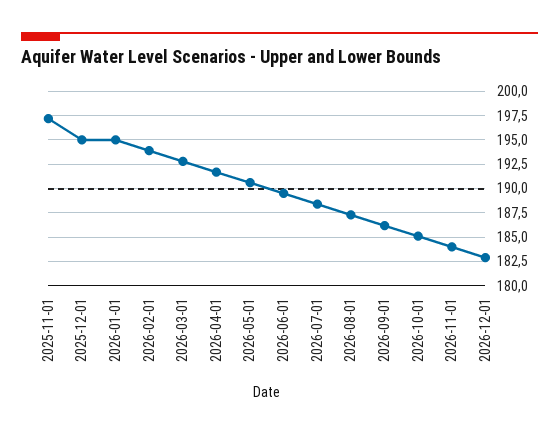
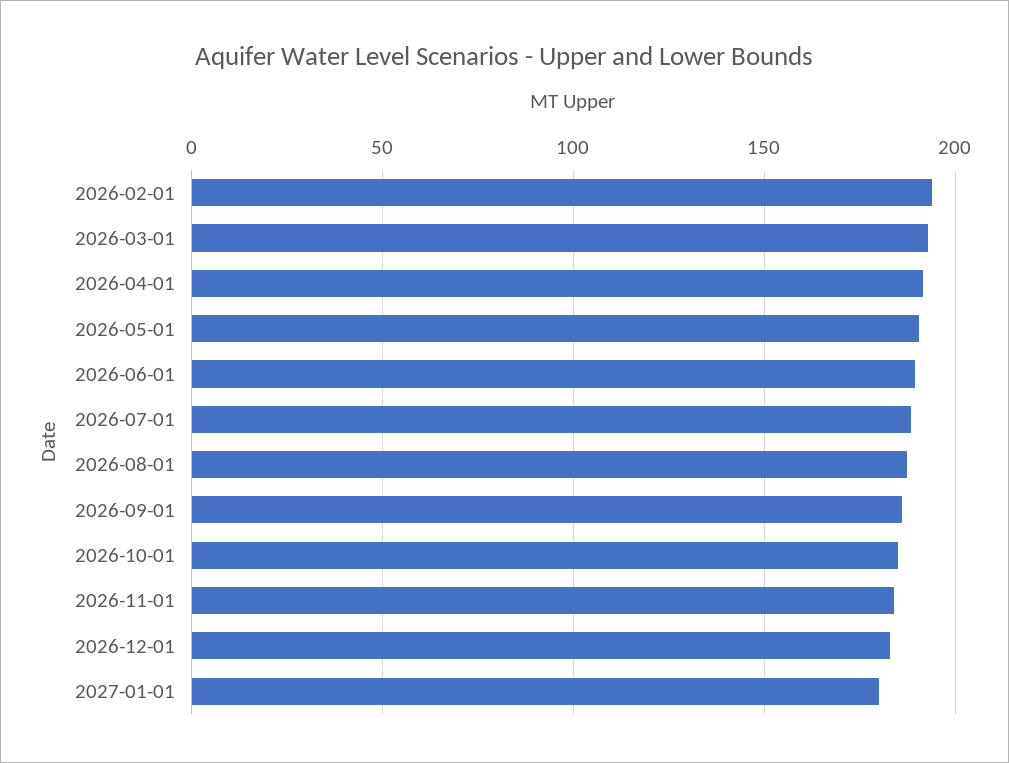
2025-11-01: 197.5 -> none
2025-12-01: 195 -> none
2026-01-01: 195 -> none
2027-01-01: none -> 180

